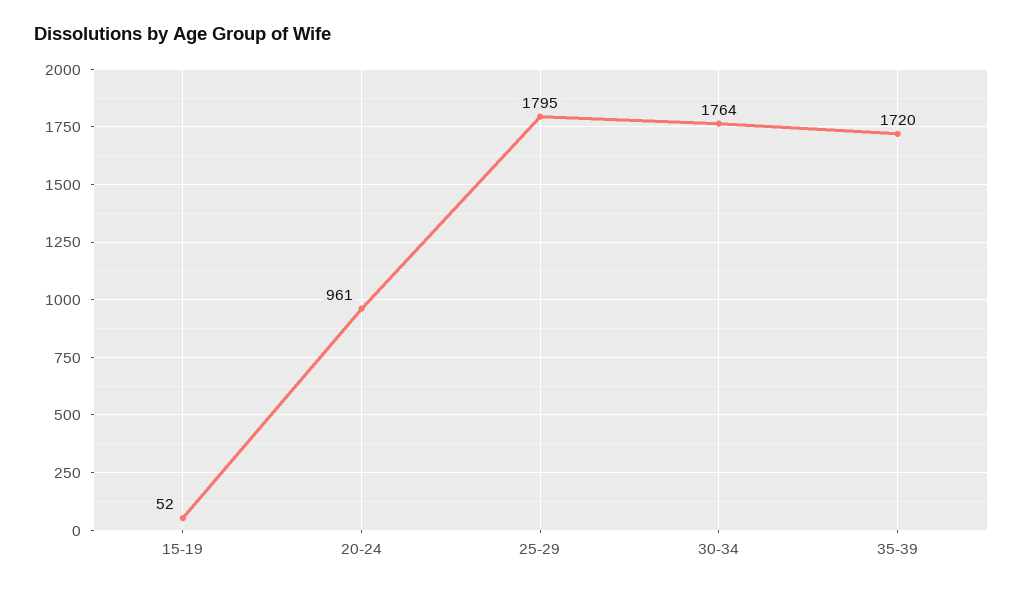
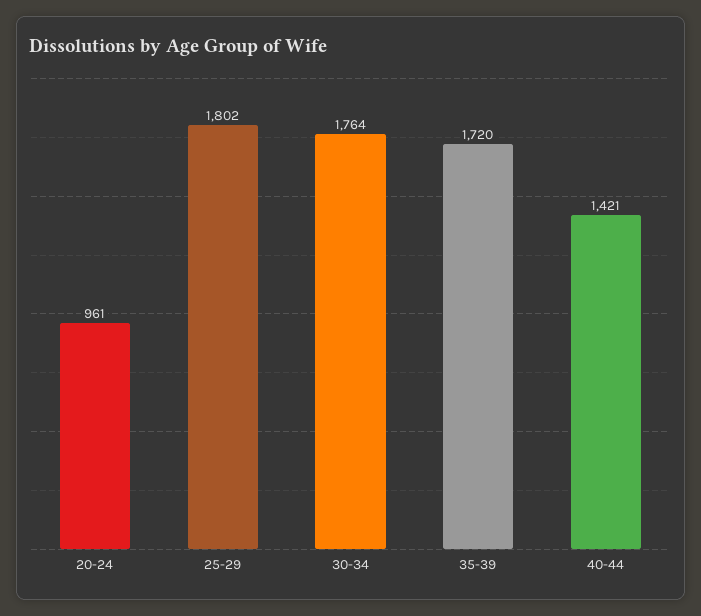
15-19: 52 -> none
25-29: 1795 -> 1802
40-44: none -> 1421

